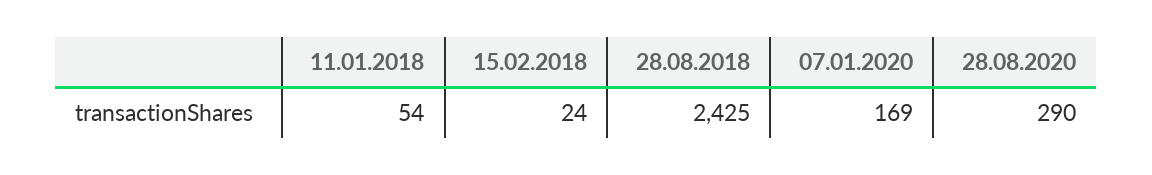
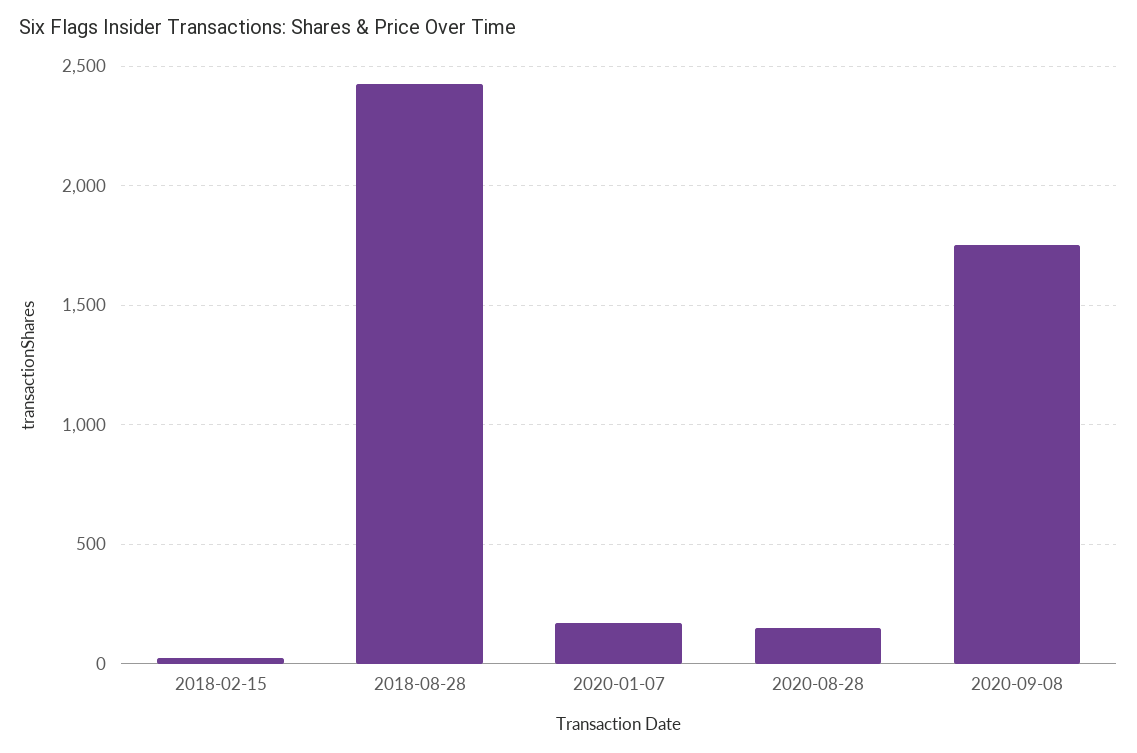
11.01.2018: 54 -> none
28.08.2020: 290 -> 150
2020-09-08: none -> 1750

